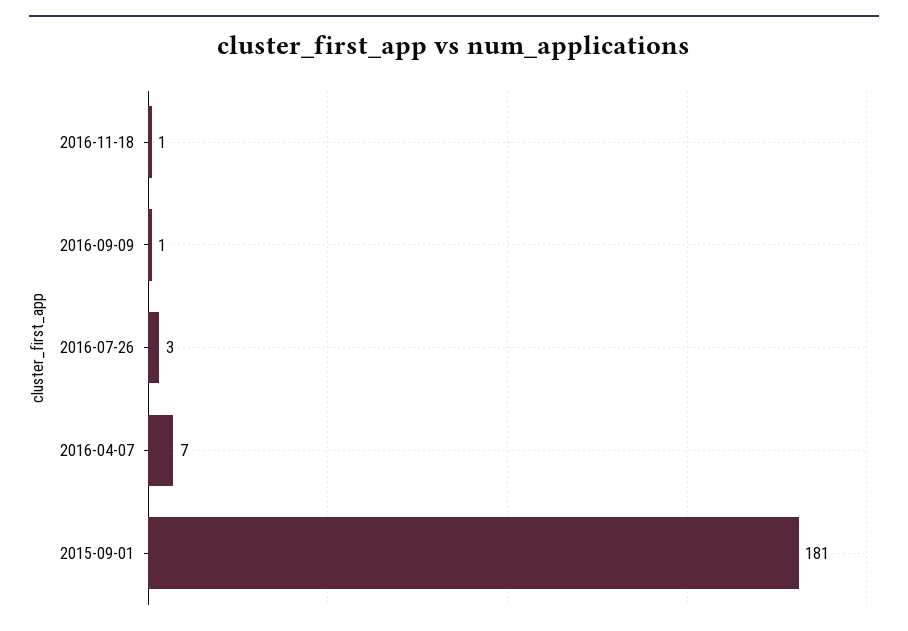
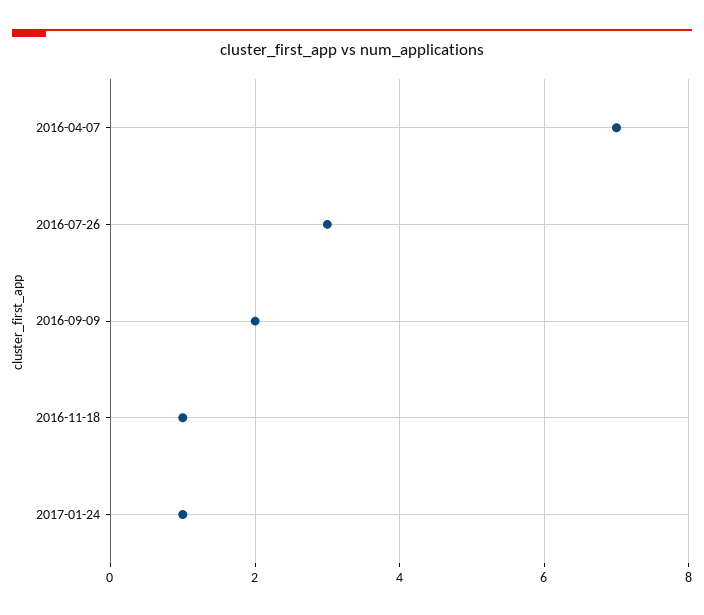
2016-09-09: 1 -> 2
2015-09-01: 181 -> none
2017-01-24: none -> 1

